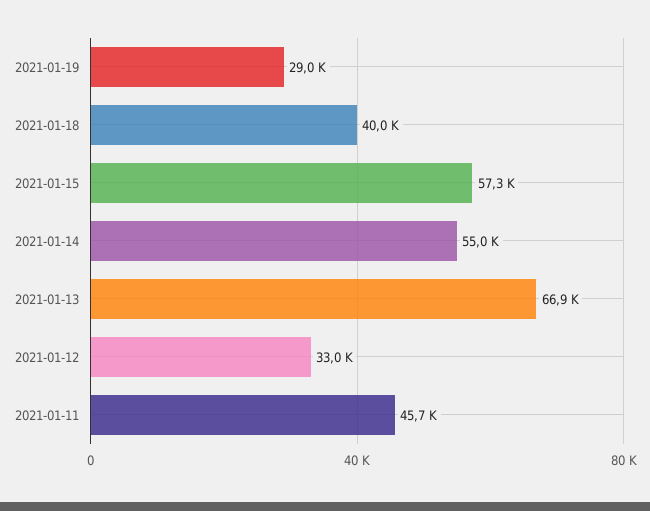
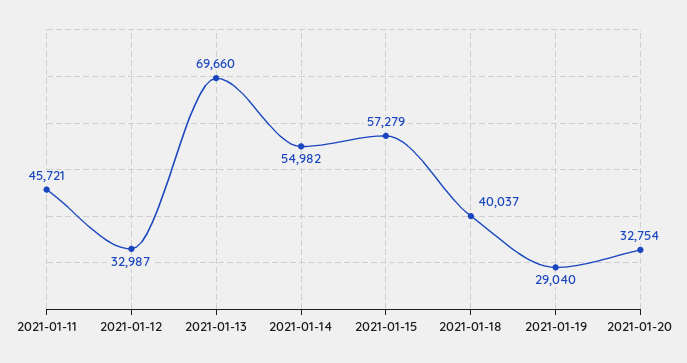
2021-01-13: 66900 -> 69660
2021-01-20: none -> 32754

